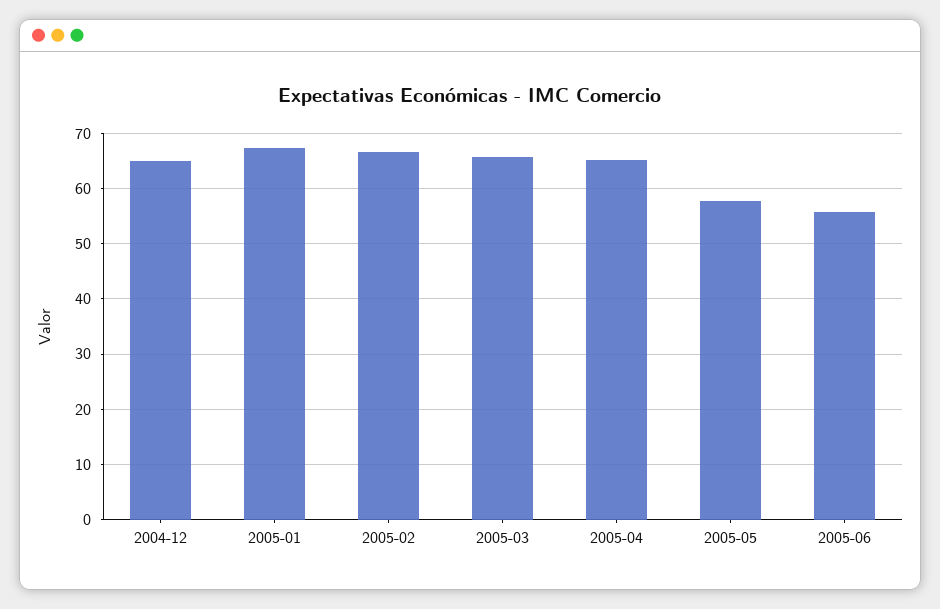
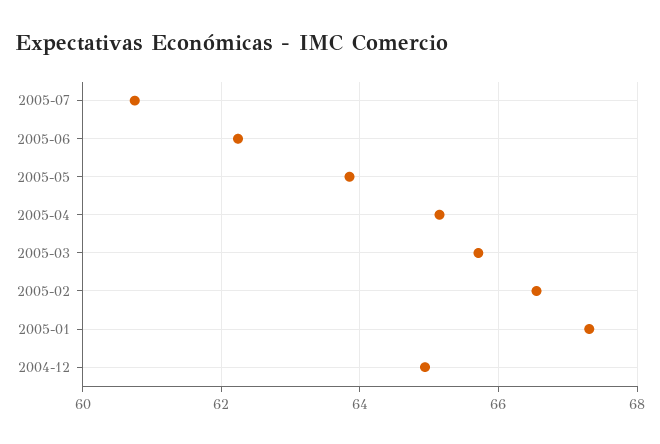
2005-05: 58 -> 63.8
2005-06: 56 -> 62.2
2005-07: none -> 60.8

